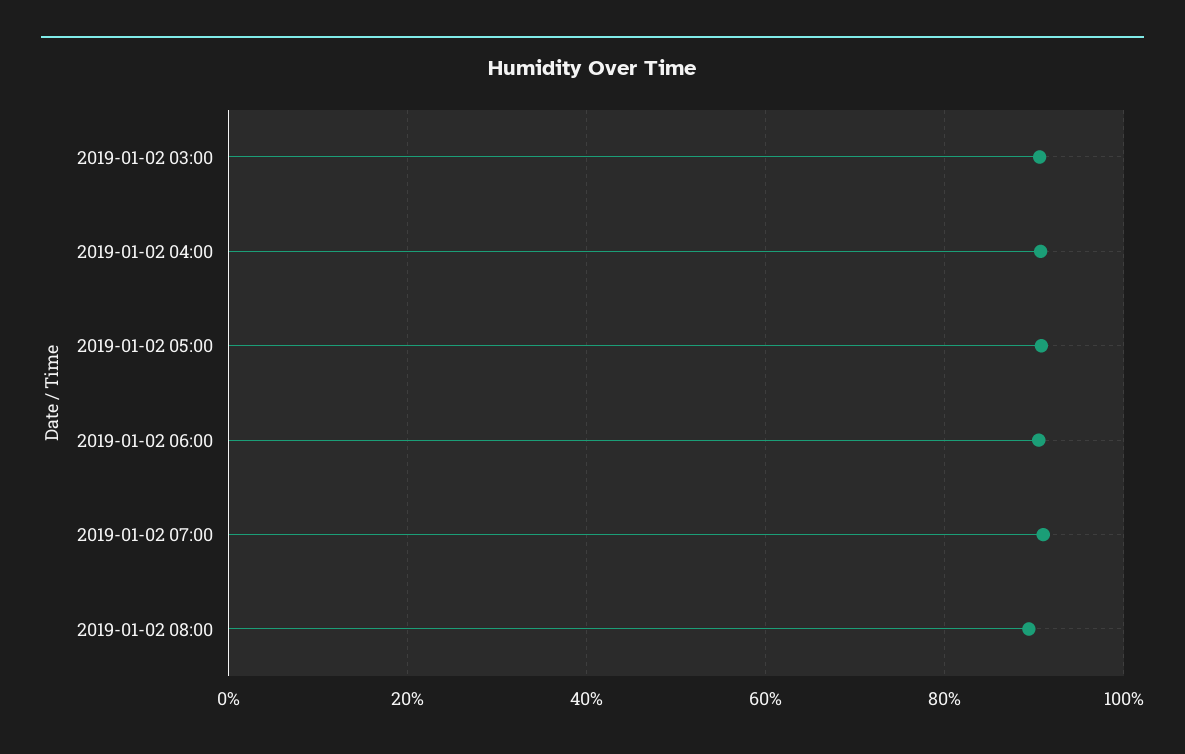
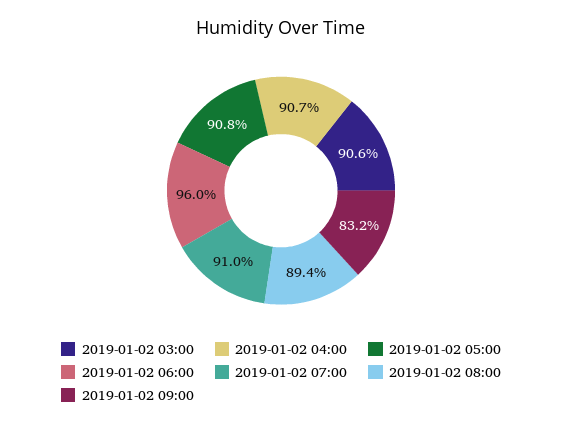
2019-01-02 06:00: 90 -> 96
2019-01-02 09:00: none -> 83.2

